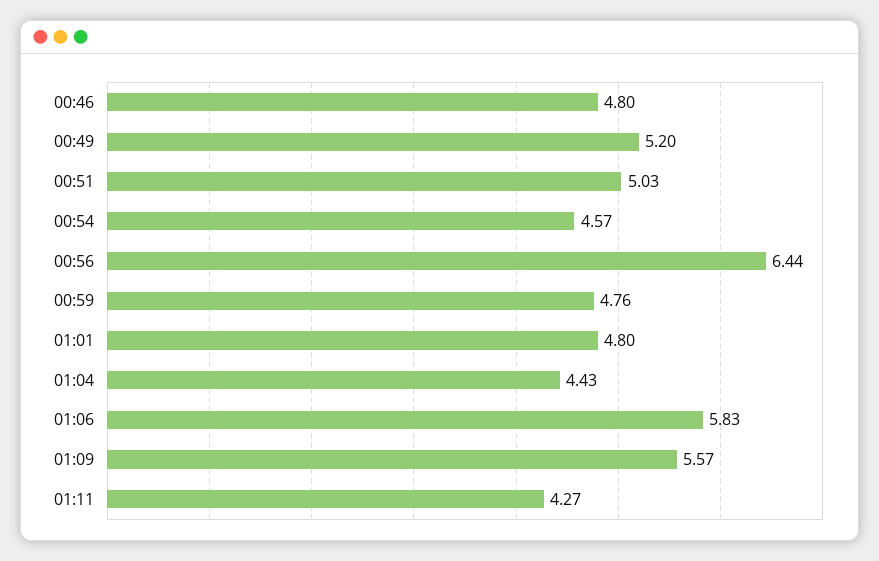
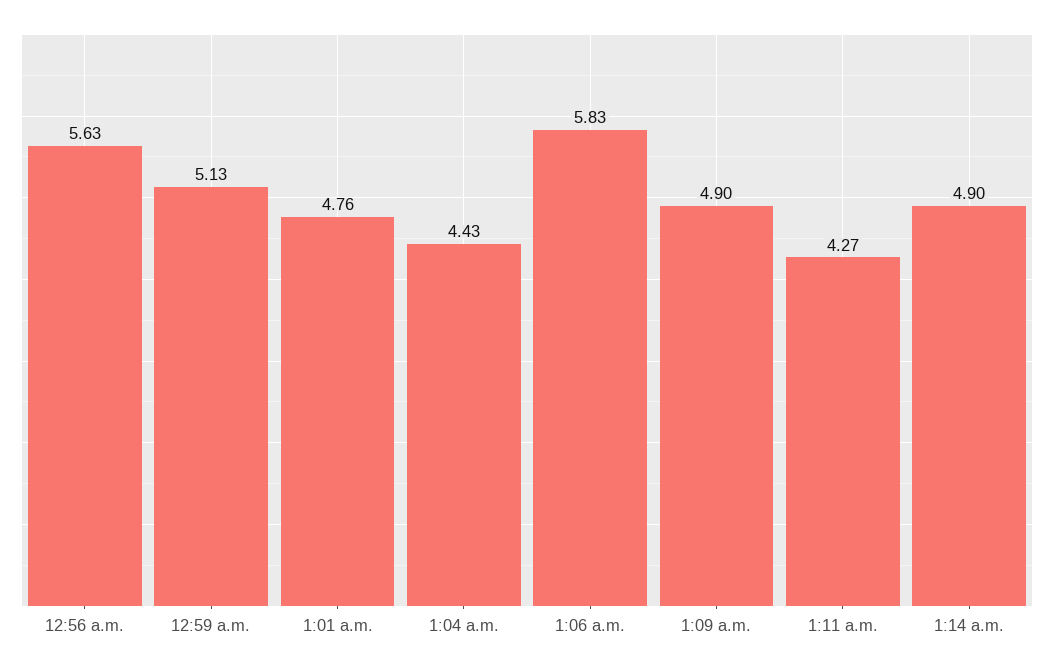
00:46: 4.8 -> none
00:49: 5.2 -> none
00:51: 5.03 -> none
00:54: 4.57 -> none
00:56: 6.44 -> 5.63
00:59: 4.76 -> 5.13
01:01: 4.8 -> 4.76
01:09: 5.57 -> 4.9
1:14 a.m.: none -> 4.9

